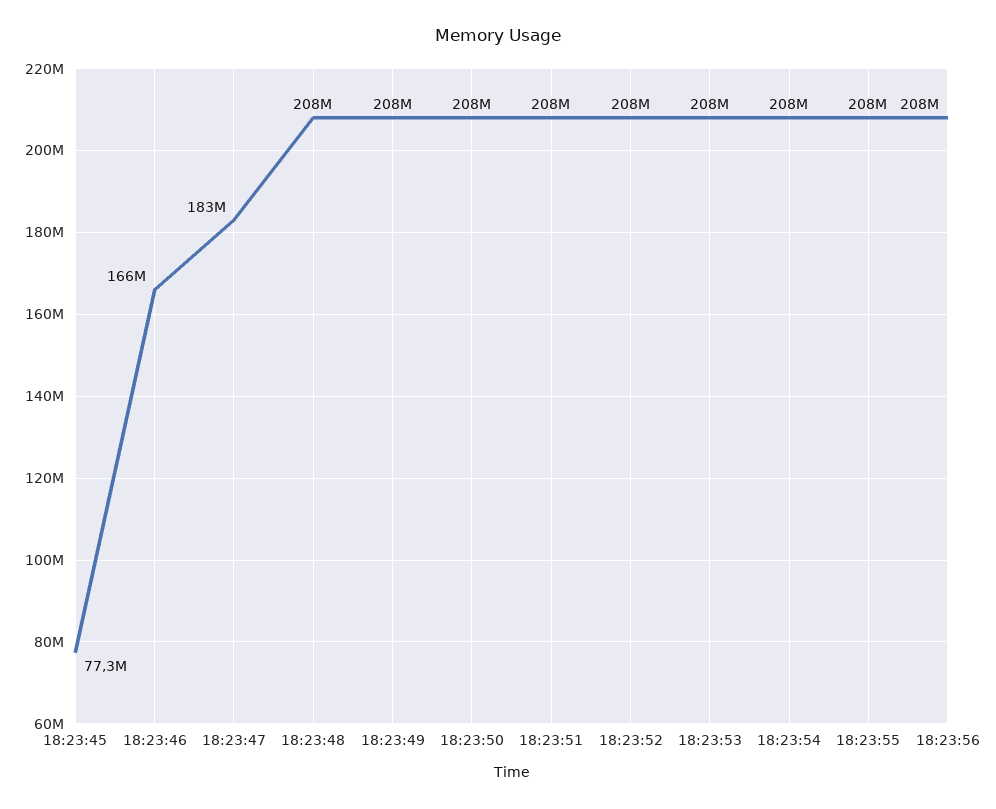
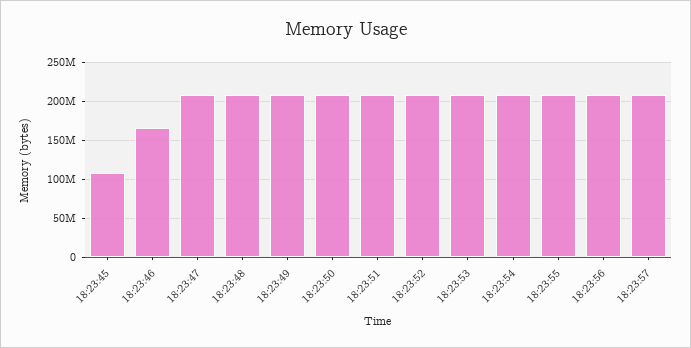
18:23:45: 77300000 -> 110000000
18:23:47: 183000000 -> 210000000
18:23:57: none -> 210000000

